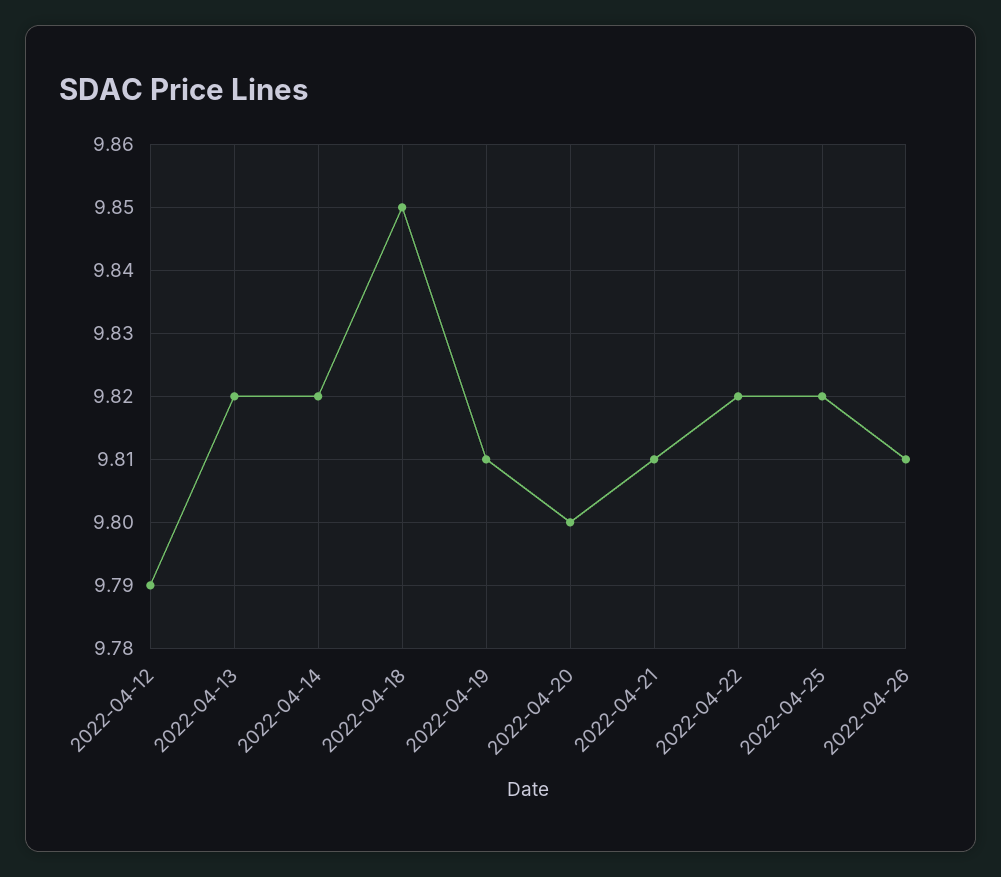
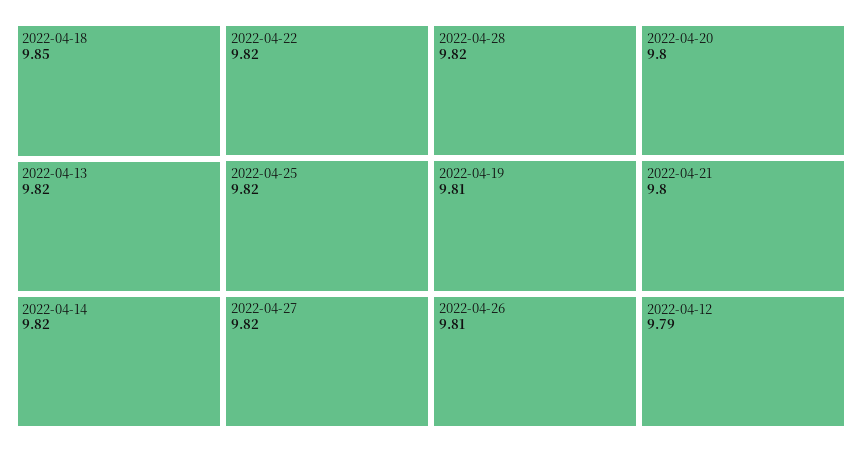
2022-04-21: 9.81 -> 9.8
2022-04-27: none -> 9.82
2022-04-28: none -> 9.82

